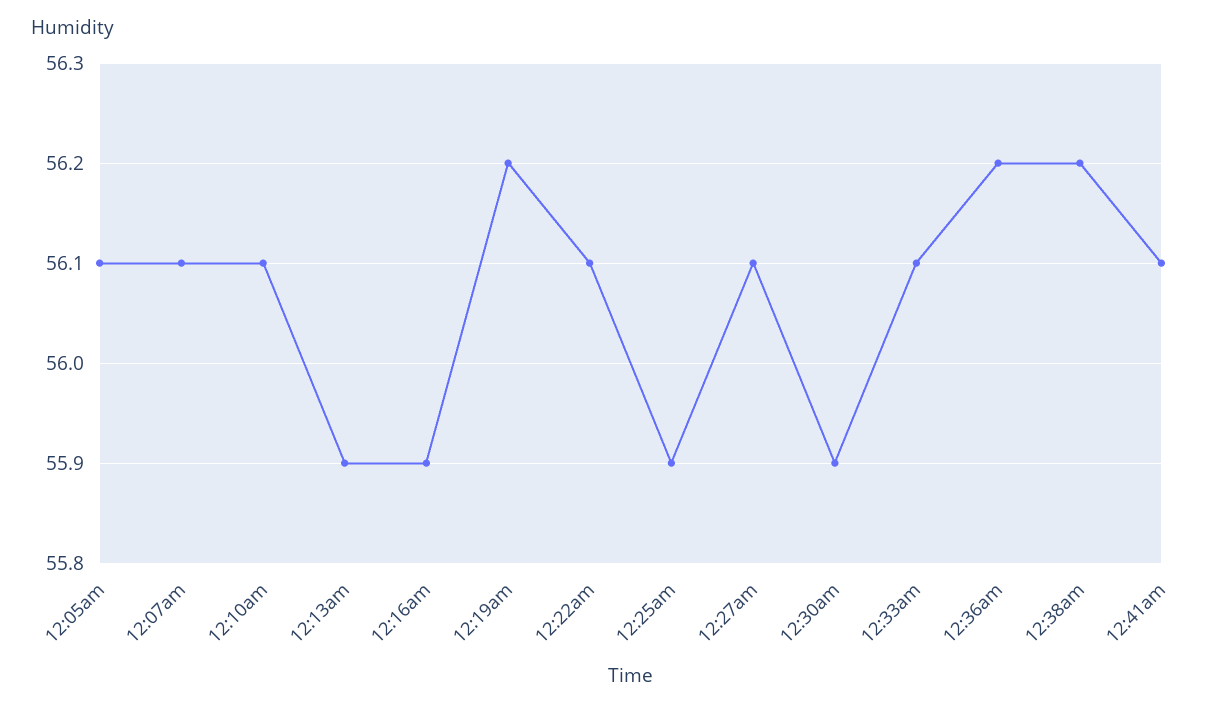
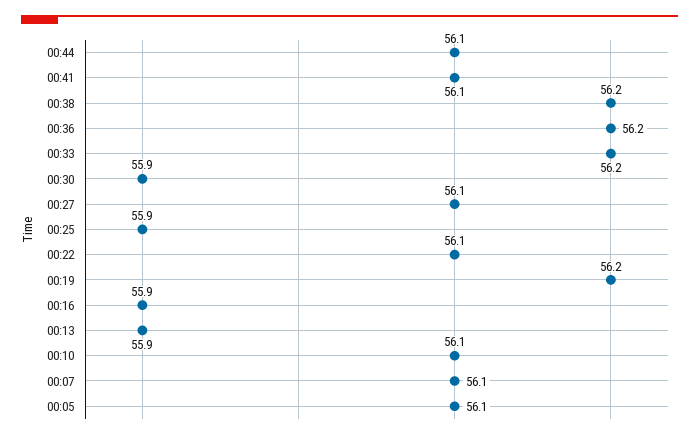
12:33am: 56.1 -> 56.2
00:44: none -> 56.1

